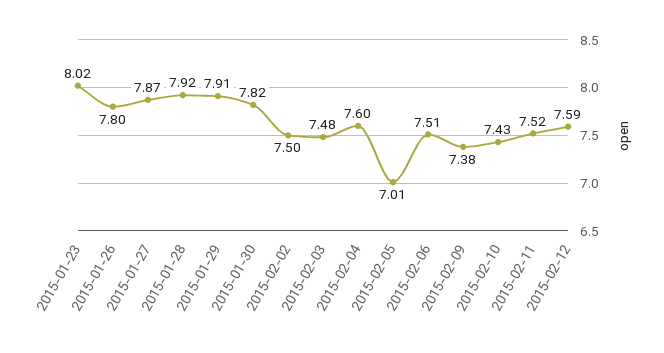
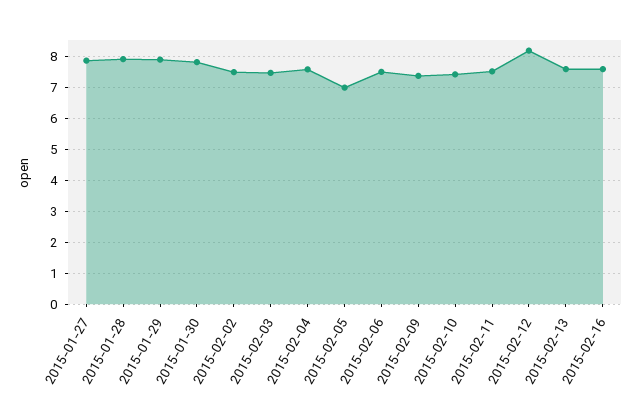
2015-01-23: 8.02 -> none
2015-01-26: 7.8 -> none
2015-02-12: 7.59 -> 8.2
2015-02-13: none -> 7.6
2015-02-16: none -> 7.6

